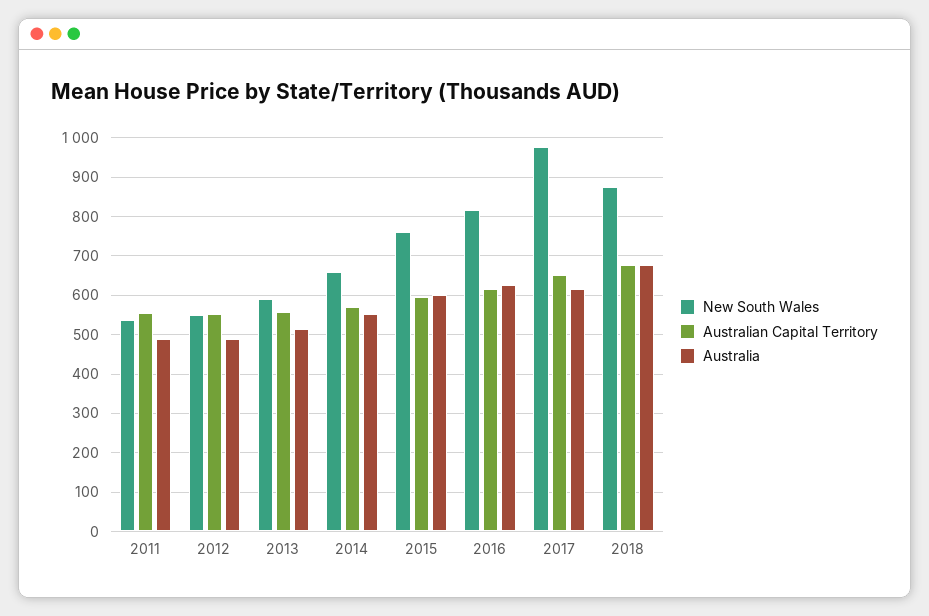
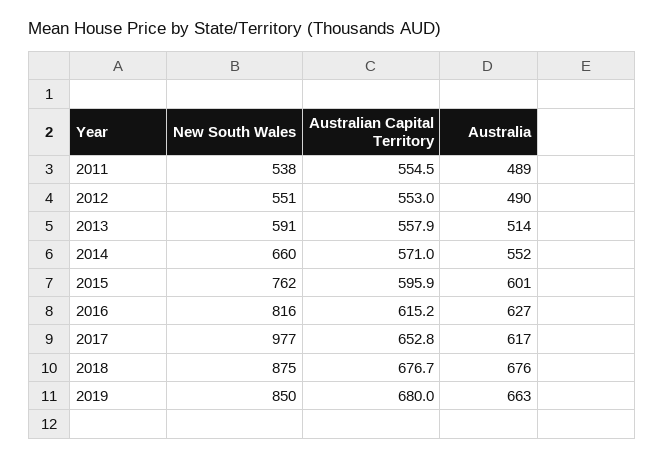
New South Wales, 2019: none -> 850
Australian Capital Territory, 2019: none -> 680
Australia, 2019: none -> 663

